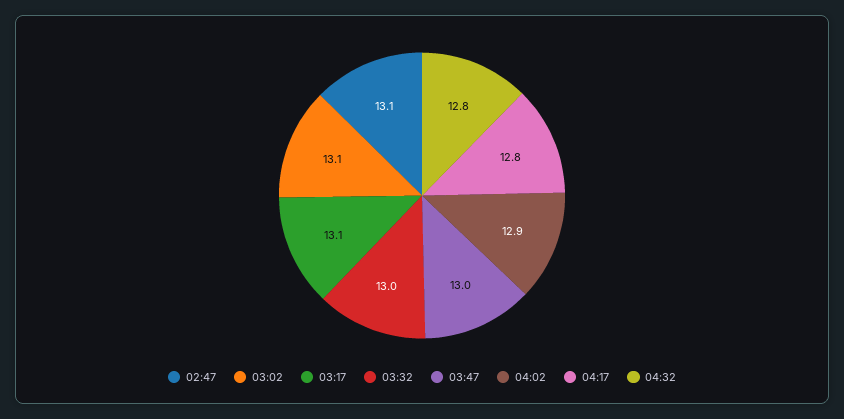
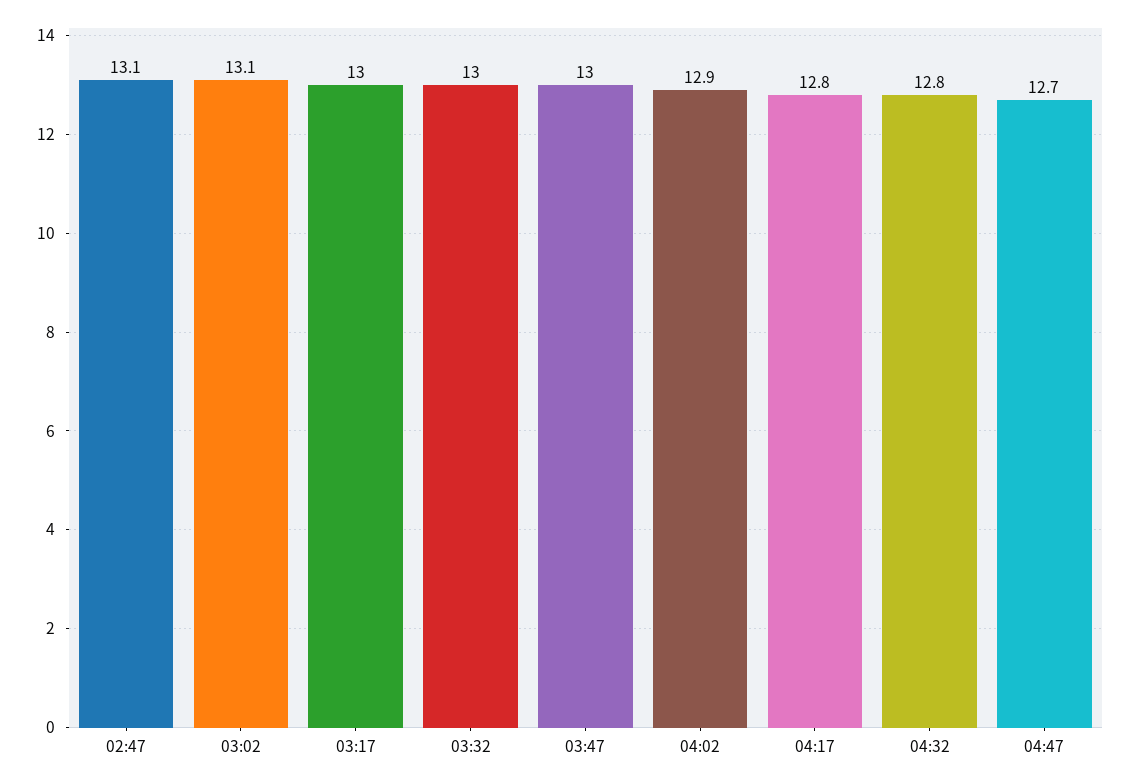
03:17: 13.1 -> 13
04:47: none -> 12.7

